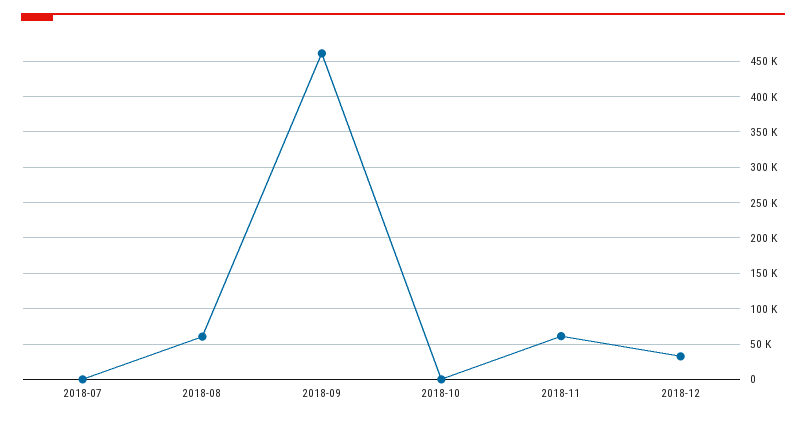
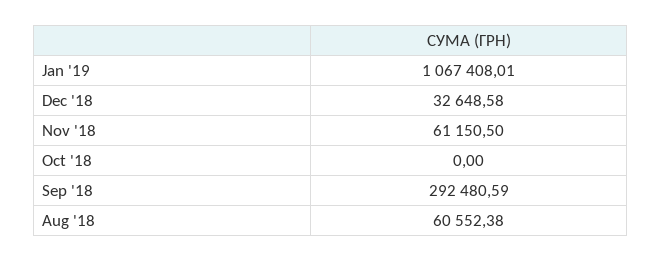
2018-07: 0 -> none
2018-09: 460000 -> 292480.59
Jan '19: none -> 1067408.01

